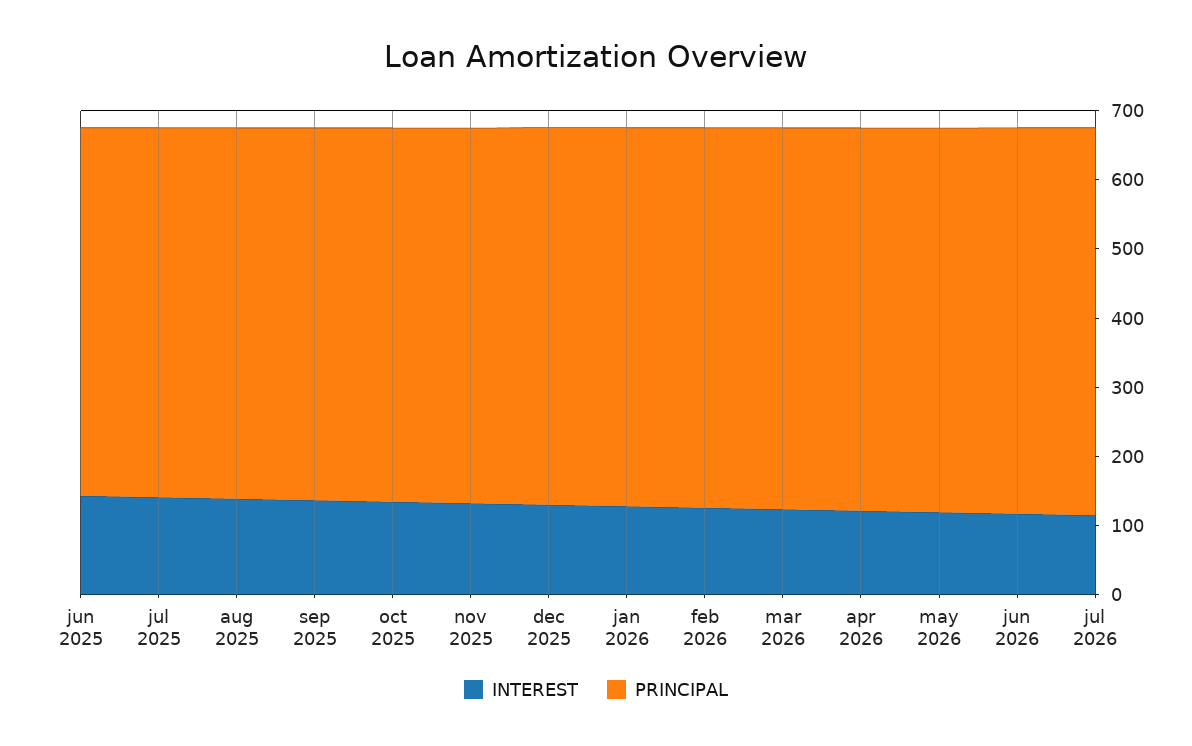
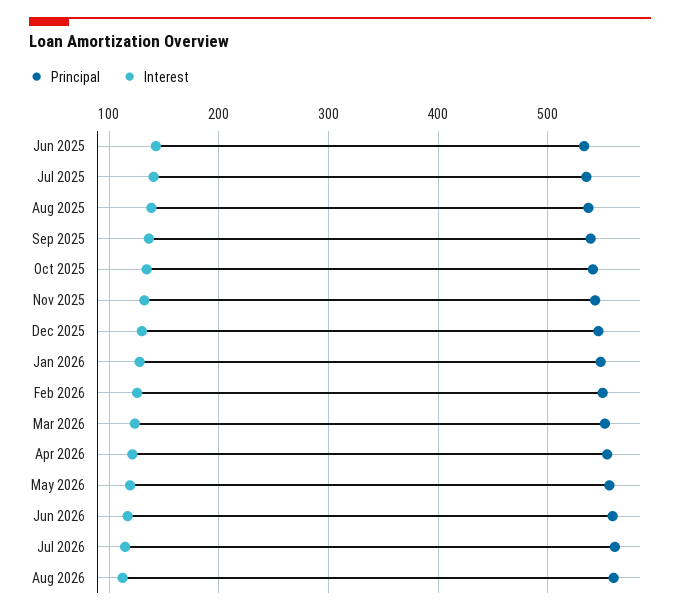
PRINCIPAL, Aug 2026: none -> 560
INTEREST, Aug 2026: none -> 110

